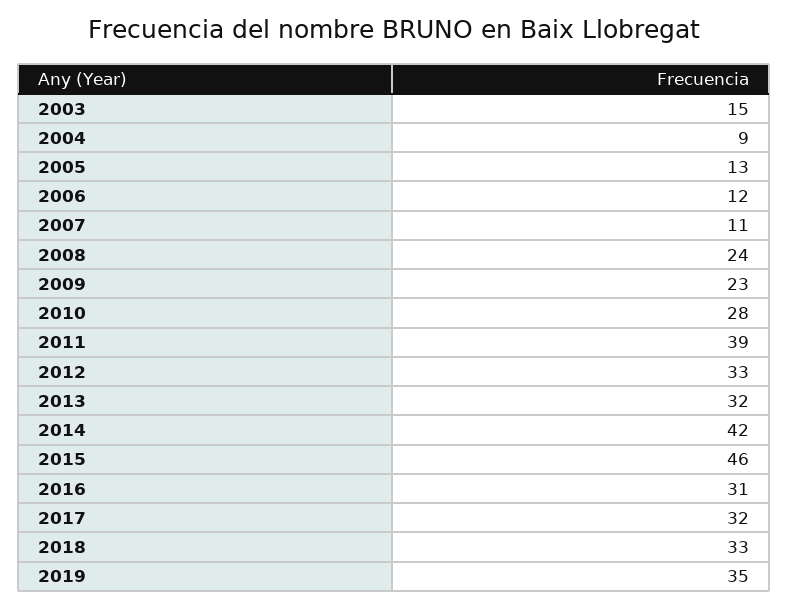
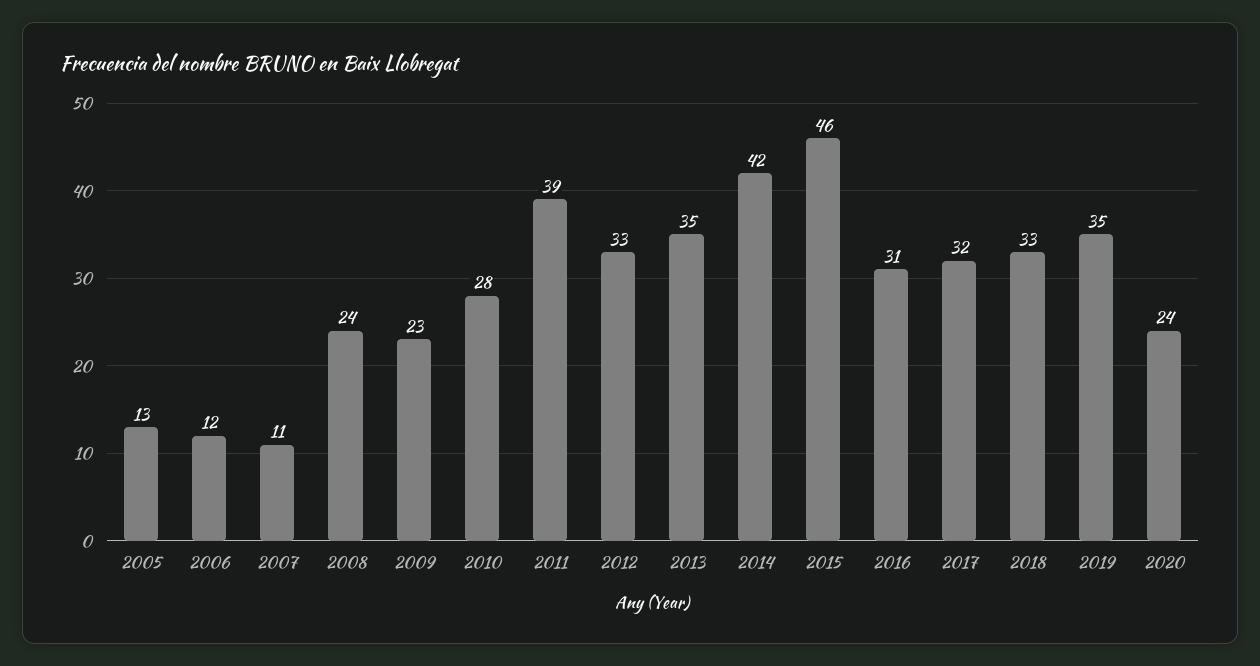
2003: 15 -> none
2004: 9 -> none
2013: 32 -> 35
2020: none -> 24

